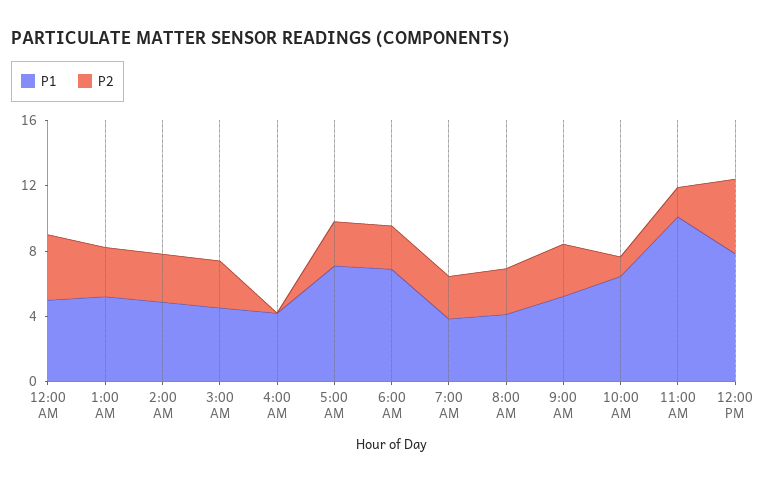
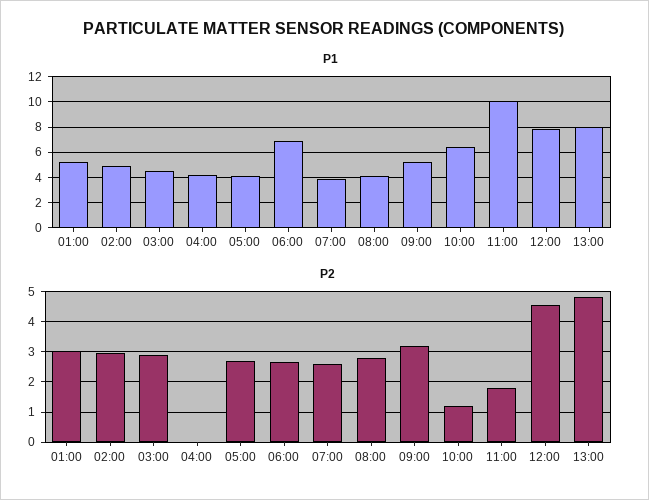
P1, 12:00 AM: 5 -> none
P2, 12:00 AM: 4 -> none
P1, 5:00 AM: 7 -> 4
P1, 13:00: none -> 8
P2, 13:00: none -> 4.8

